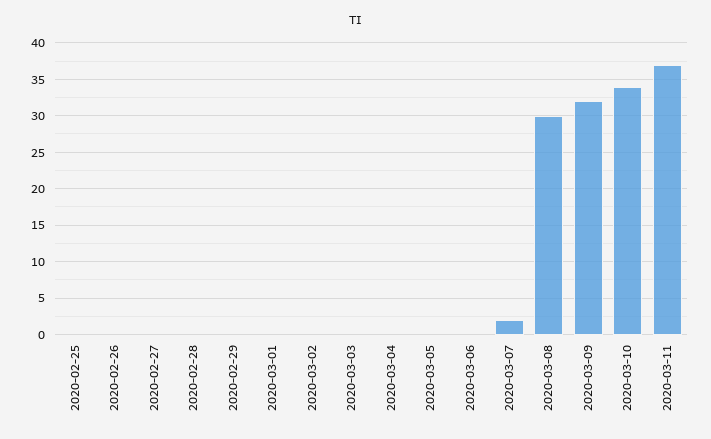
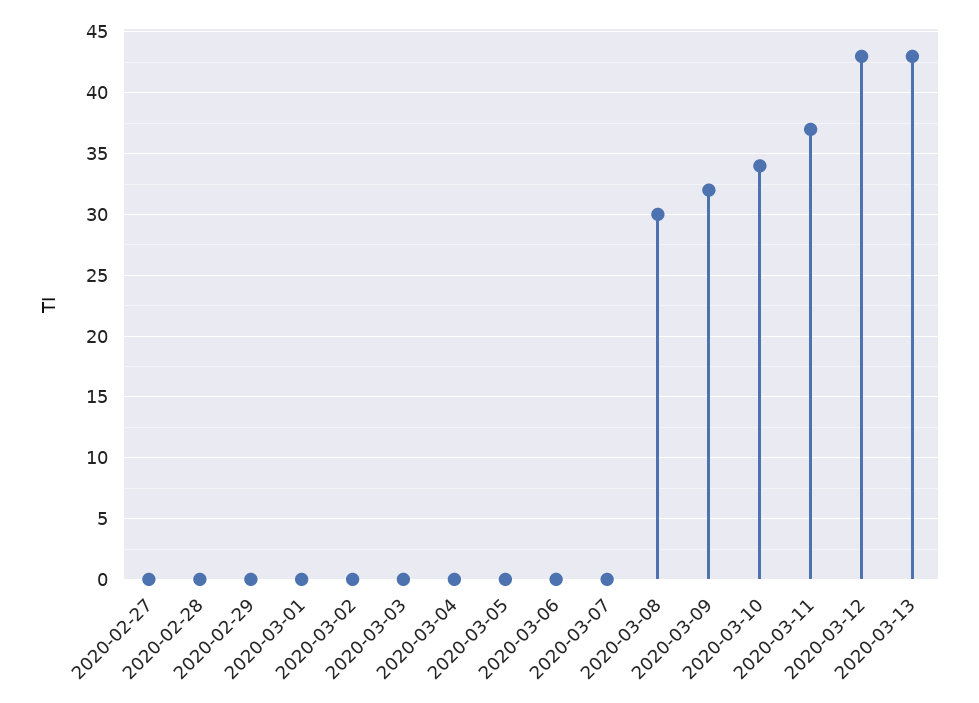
2020-02-25: 0 -> none
2020-02-26: 0 -> none
2020-03-07: 2 -> 0
2020-03-12: none -> 43
2020-03-13: none -> 43

